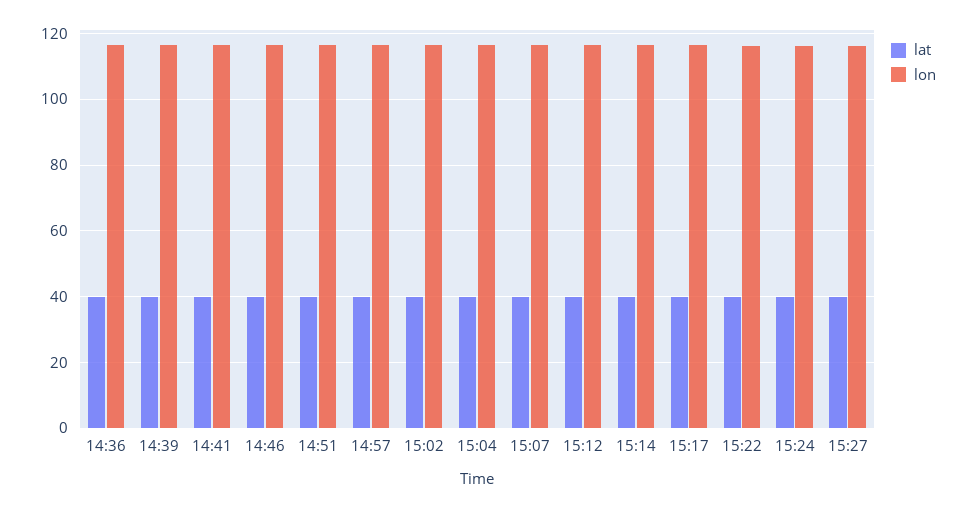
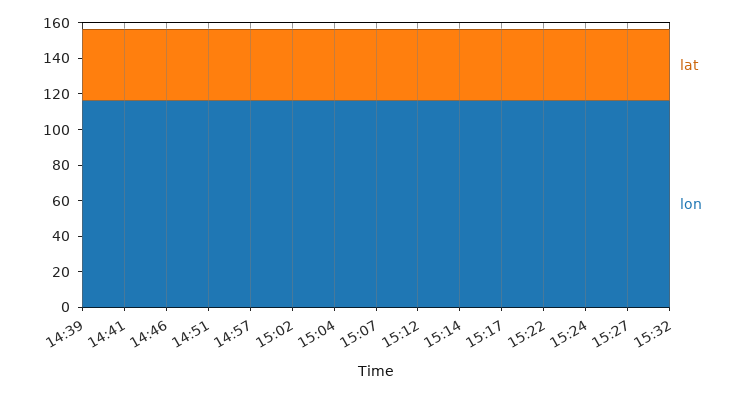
lat, 14:36: 40 -> none
lon, 14:36: 116 -> none
lat, 15:32: none -> 40
lon, 15:32: none -> 115

